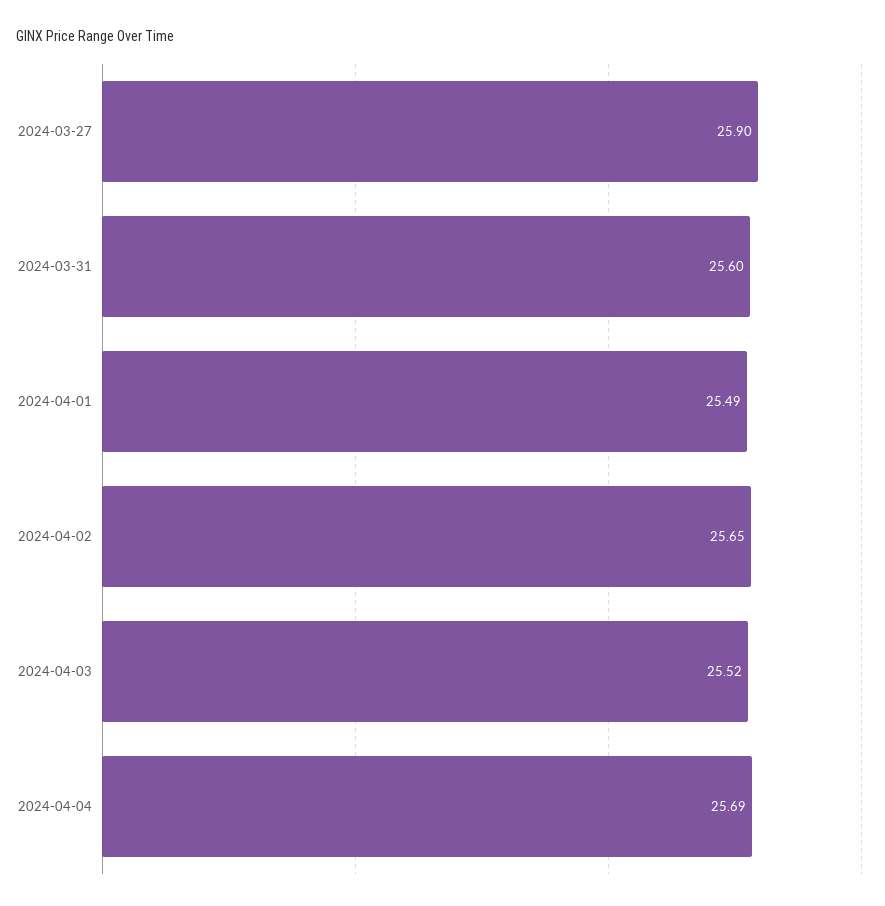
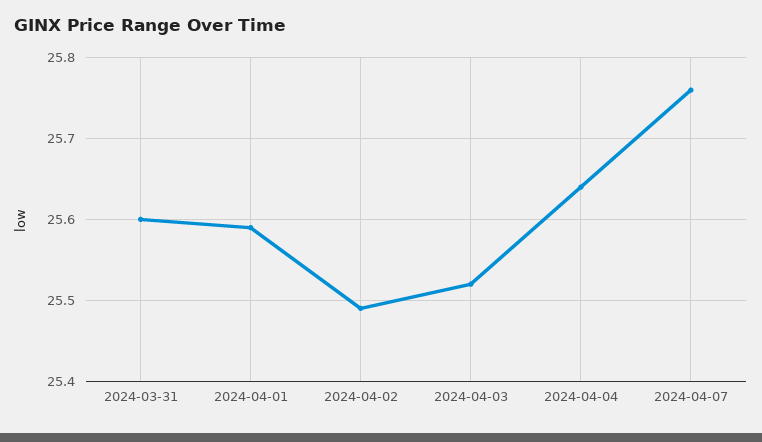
2024-03-27: 25.9 -> none
2024-04-01: 25.49 -> 25.59
2024-04-02: 25.65 -> 25.49
2024-04-04: 25.69 -> 25.64
2024-04-07: none -> 25.76

